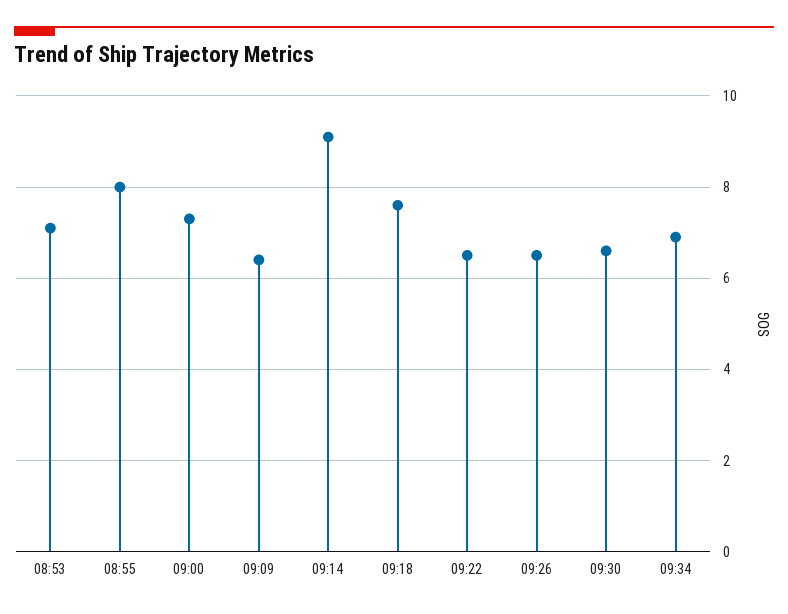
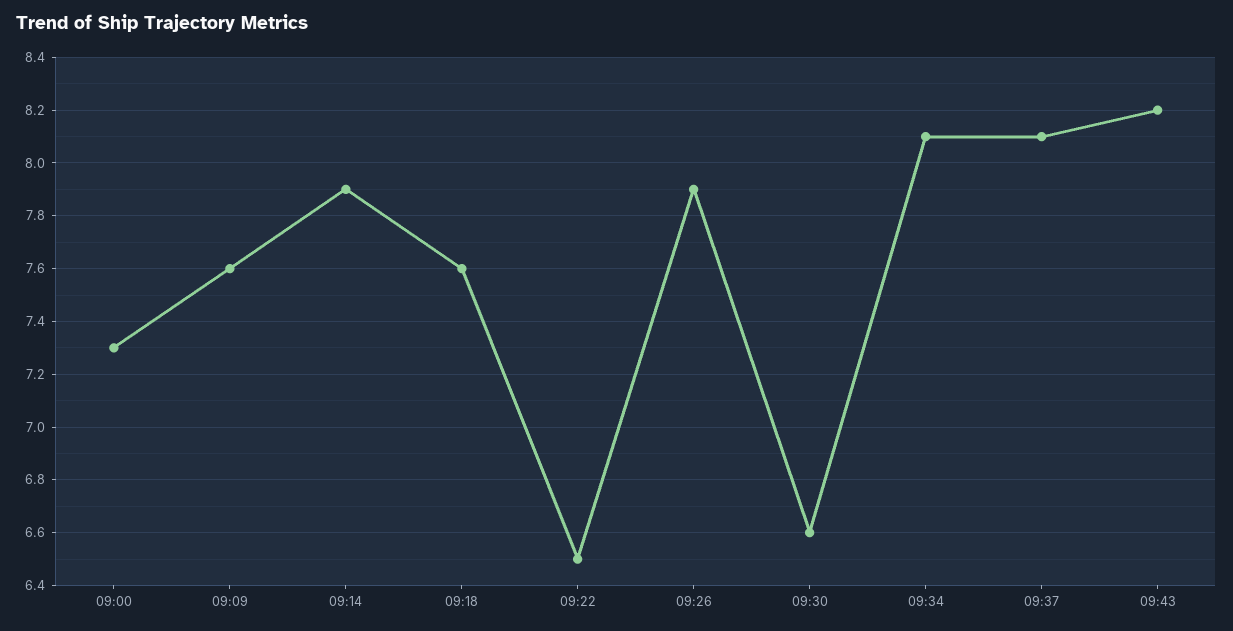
08:53: 7 -> none
08:55: 8 -> none
09:09: 6.5 -> 7.6
09:14: 9 -> 7.9
09:26: 6.5 -> 7.9
09:34: 7 -> 8.1
09:37: none -> 8.1
09:43: none -> 8.2

